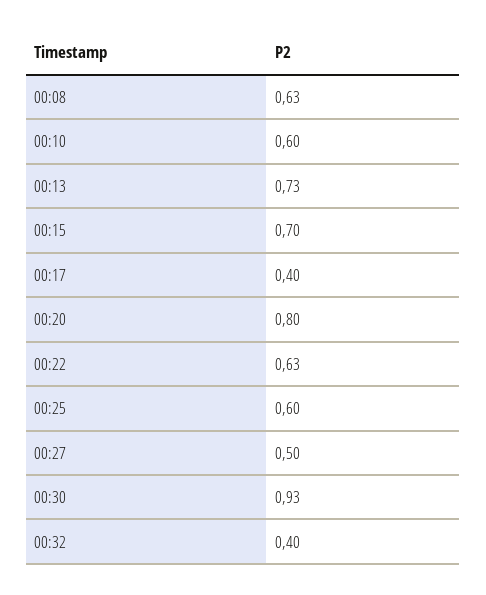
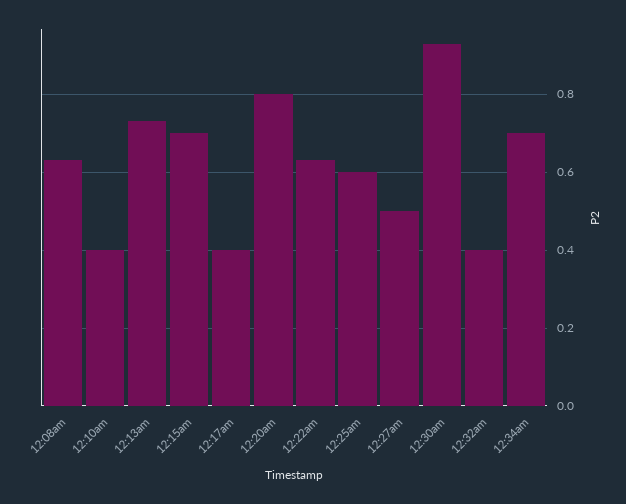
00:10: 0.6 -> 0.4
12:34am: none -> 0.7

